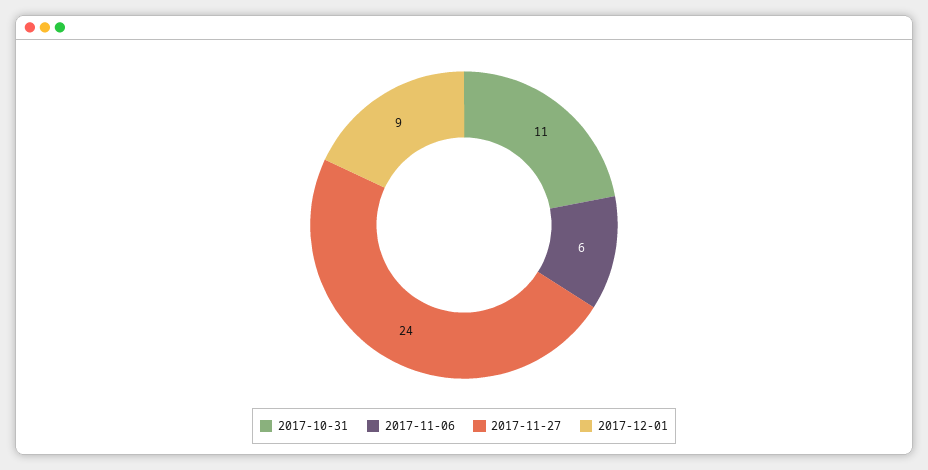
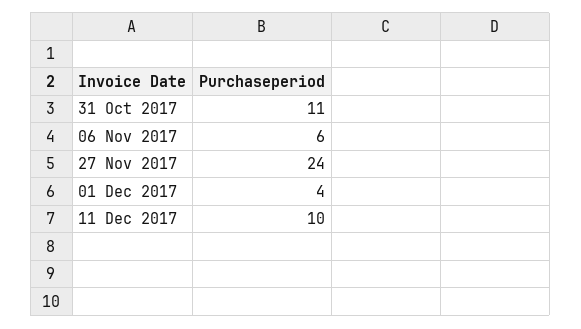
2017-12-01: 9 -> 4
11 Dec 2017: none -> 10

